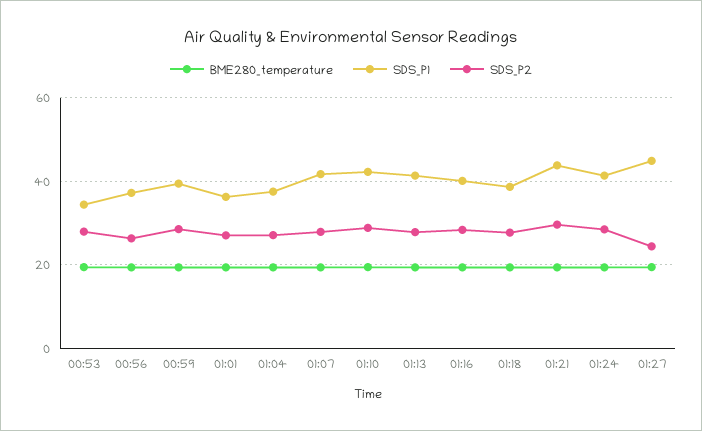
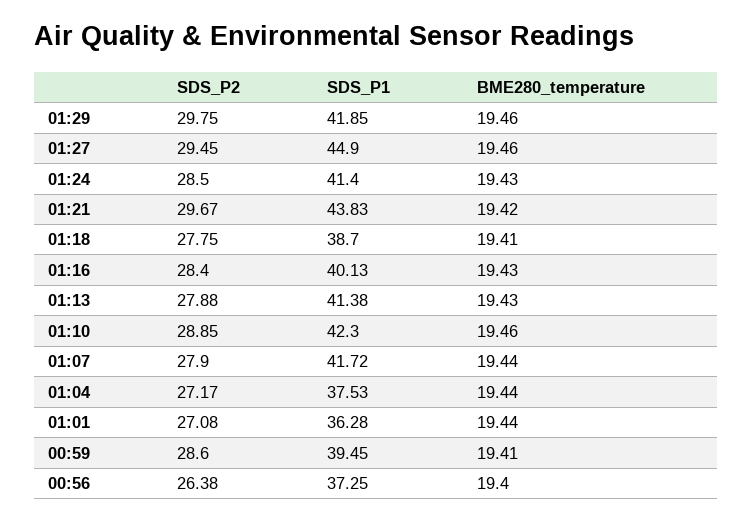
BME280_temperature, 00:53: 20 -> none
SDS_P1, 00:53: 34 -> none
SDS_P2, 00:53: 28 -> none
SDS_P2, 01:27: 24 -> 29.45
SDS_P2, 01:29: none -> 29.75
SDS_P1, 01:29: none -> 41.85
BME280_temperature, 01:29: none -> 19.46

